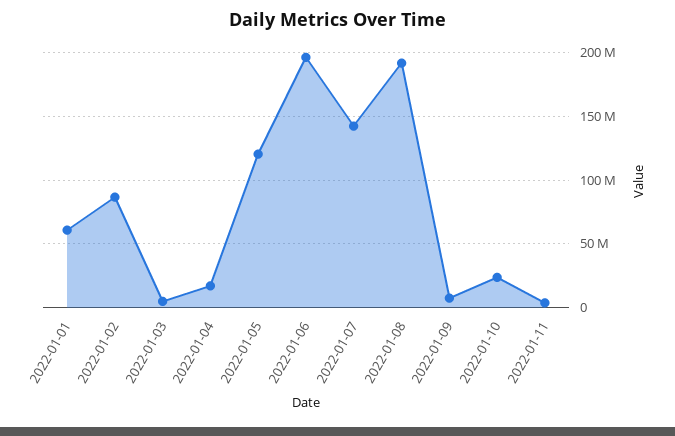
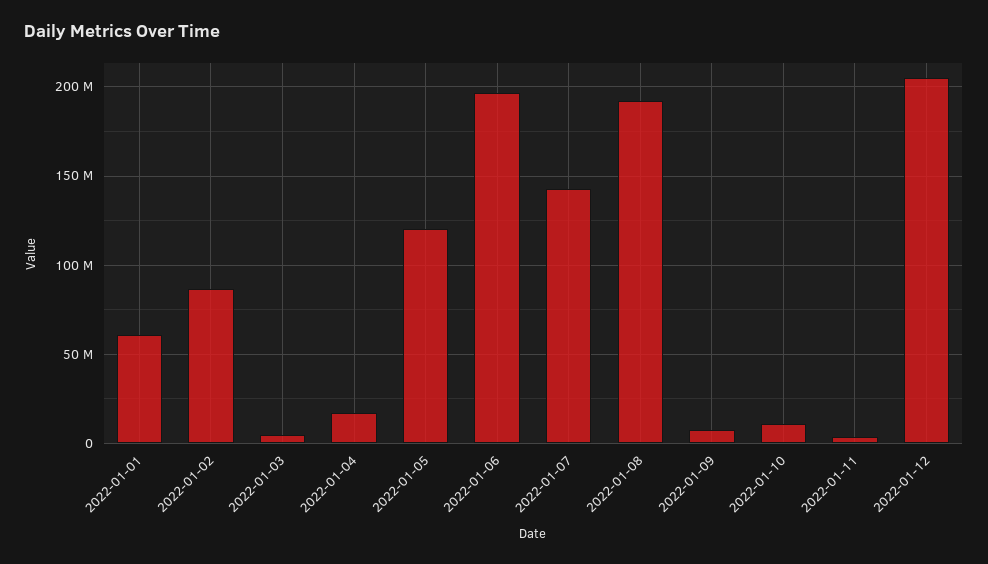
2022-01-10: 25000000 -> 10000000
2022-01-12: none -> 205000000

